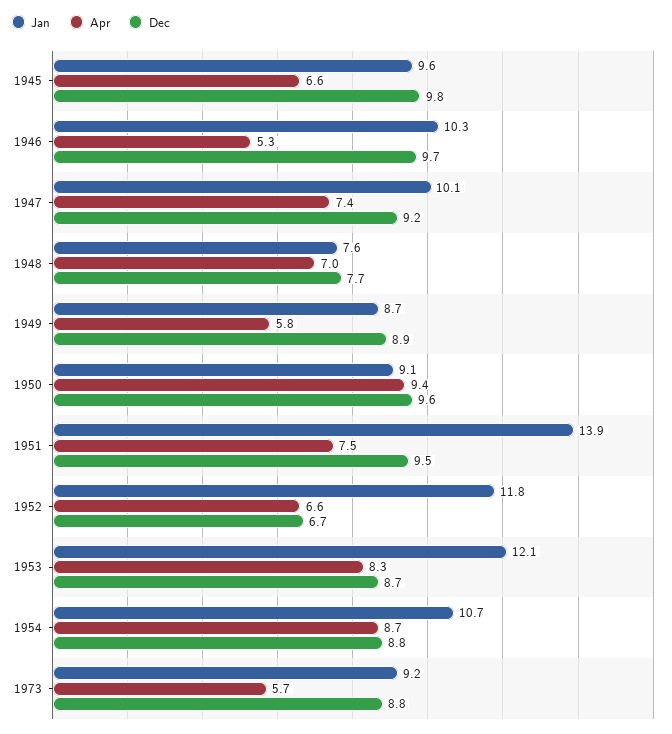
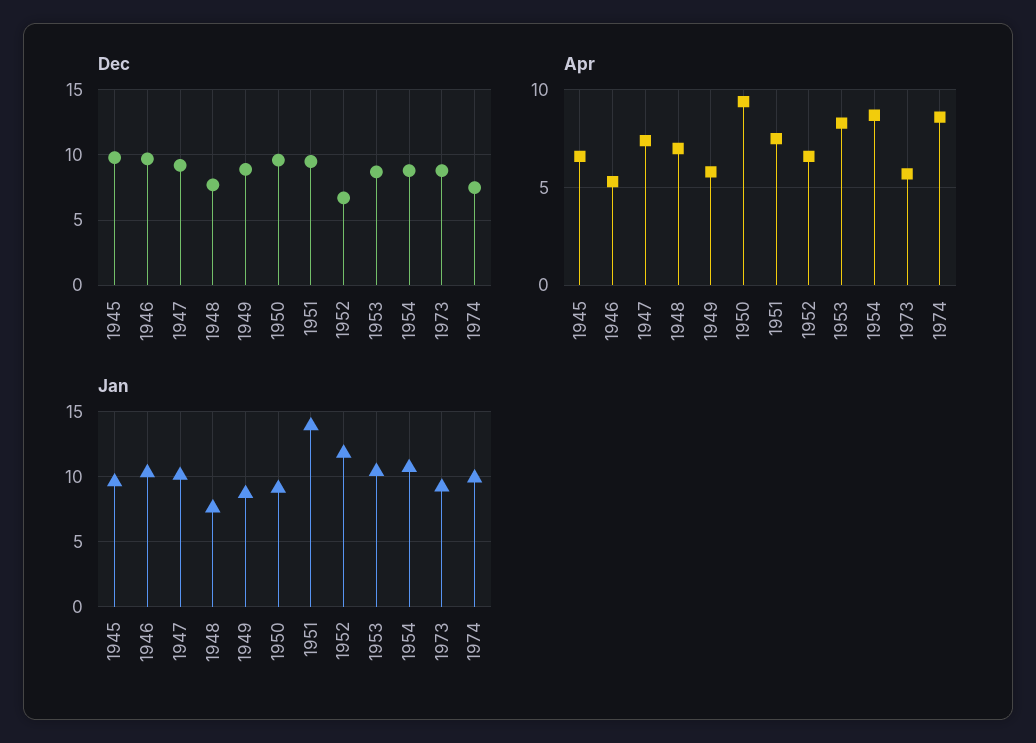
Jan, 1953: 12.1 -> 10.5
Dec, 1974: none -> 7.5
Apr, 1974: none -> 8.5
Jan, 1974: none -> 10

